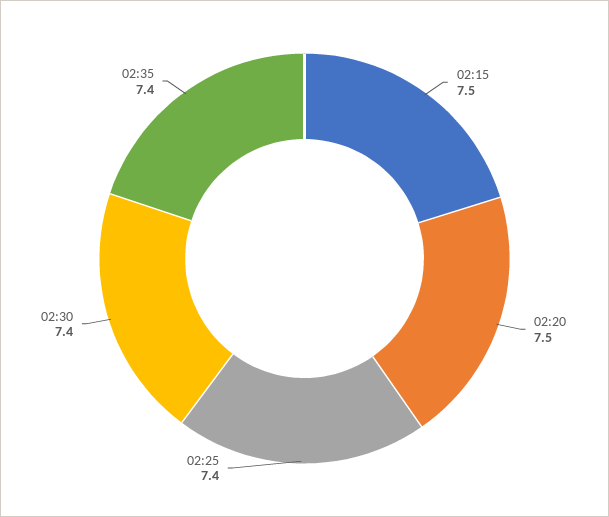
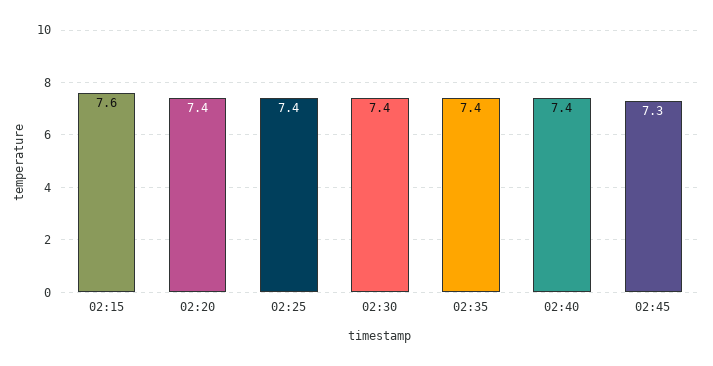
02:15: 7.5 -> 7.6
02:20: 7.5 -> 7.4
02:40: none -> 7.4
02:45: none -> 7.3

